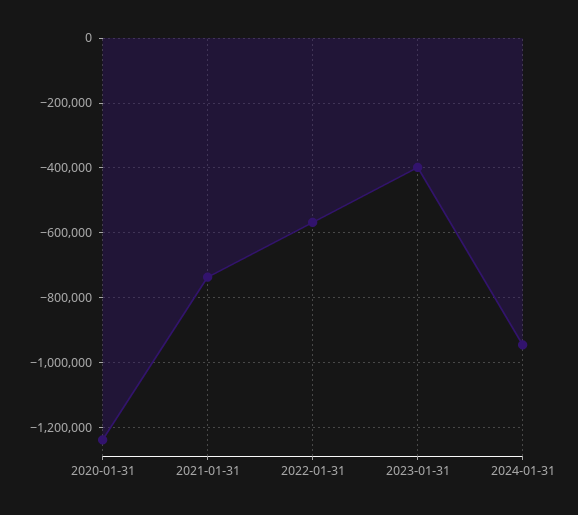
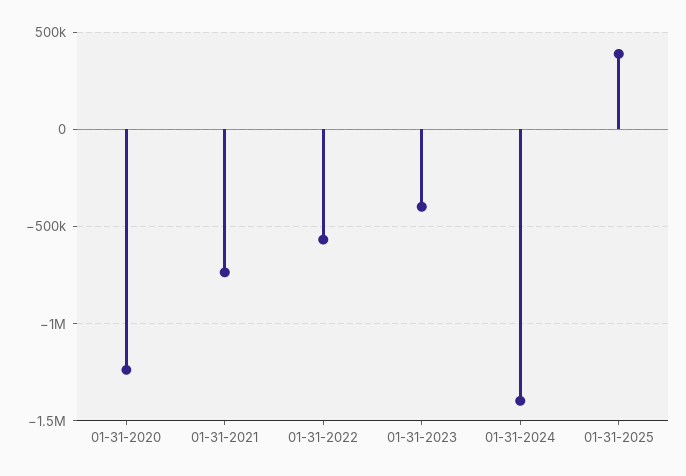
2024-01-31: -940000 -> -1400000
01-31-2025: none -> 400000

